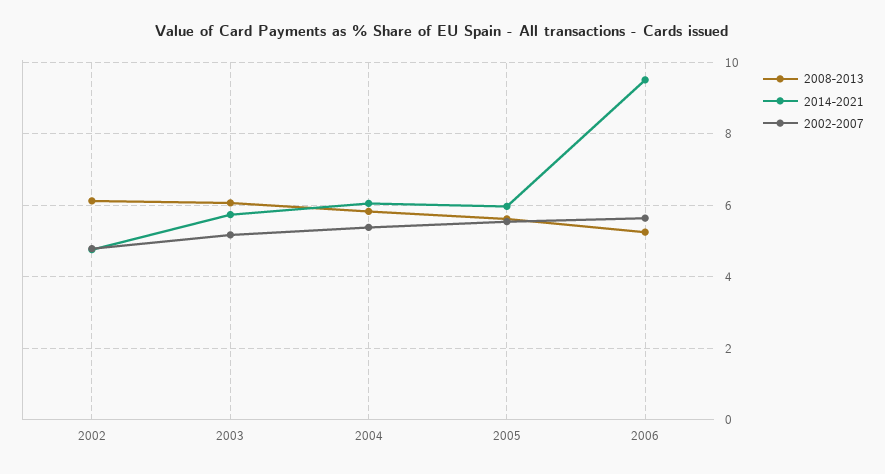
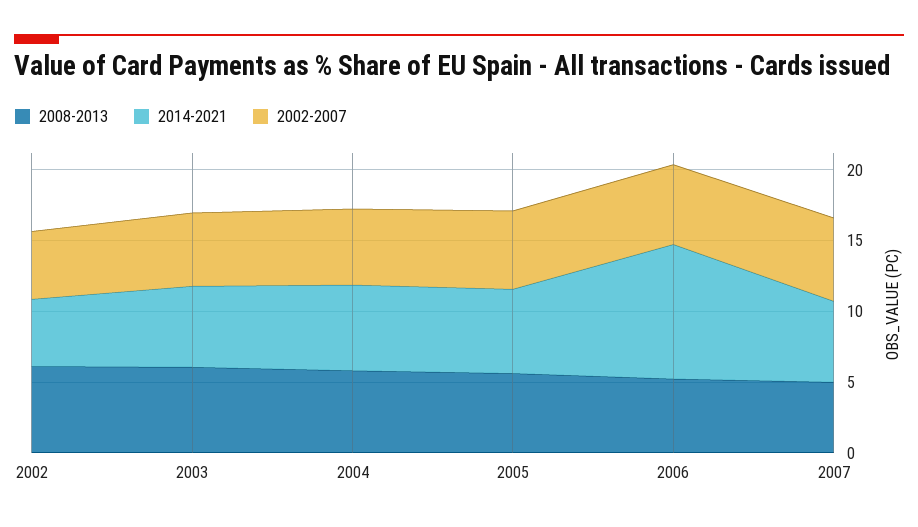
2008-2013, 2007: none -> 5
2014-2021, 2007: none -> 6
2002-2007, 2007: none -> 6

